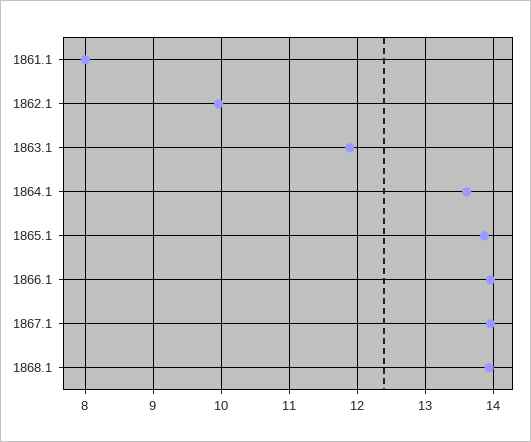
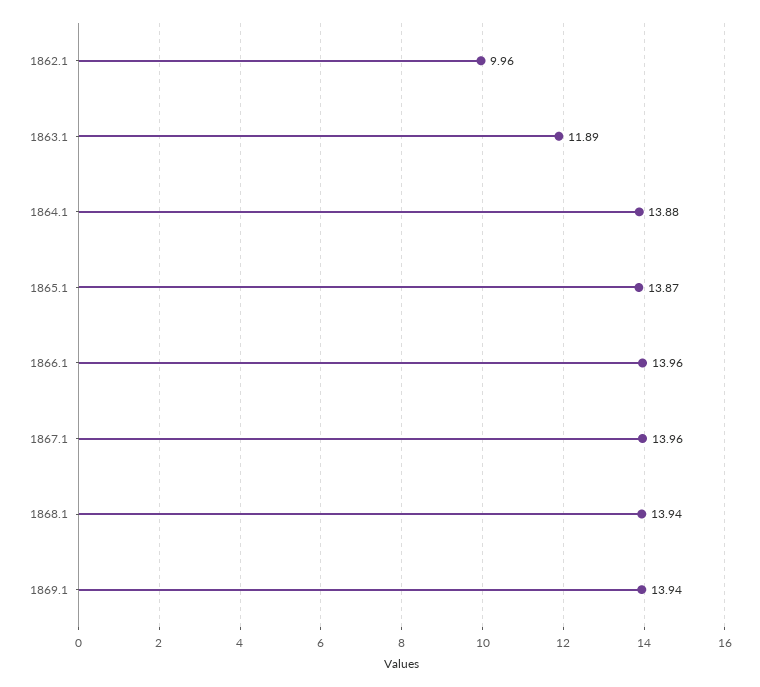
1861.1: 8 -> none
1864.1: 13.6 -> 13.88
1869.1: none -> 13.94

